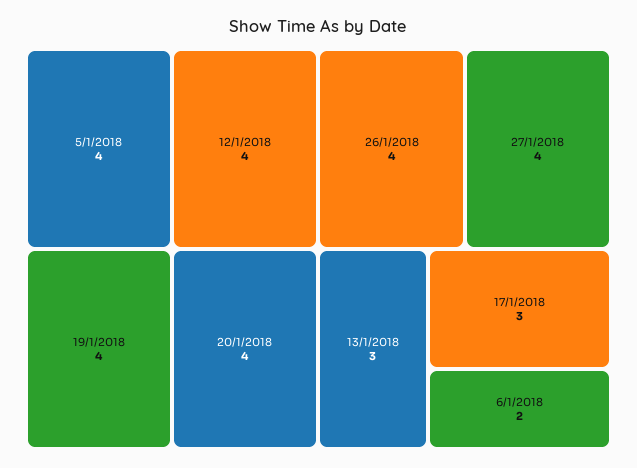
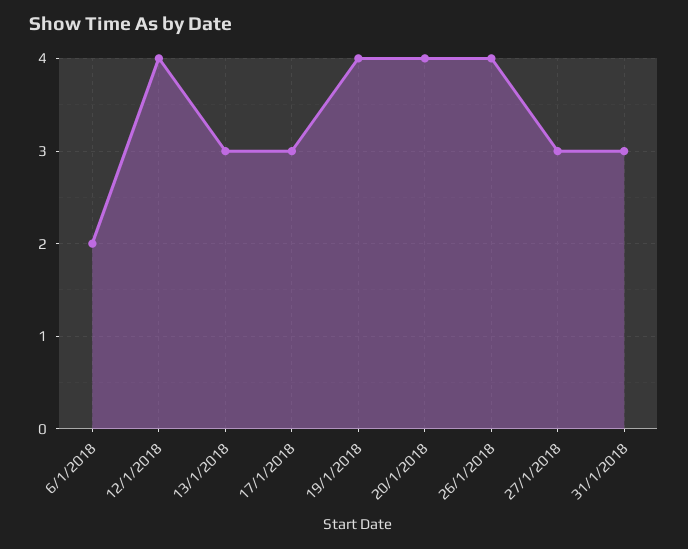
5/1/2018: 4 -> none
27/1/2018: 4 -> 3
31/1/2018: none -> 3

